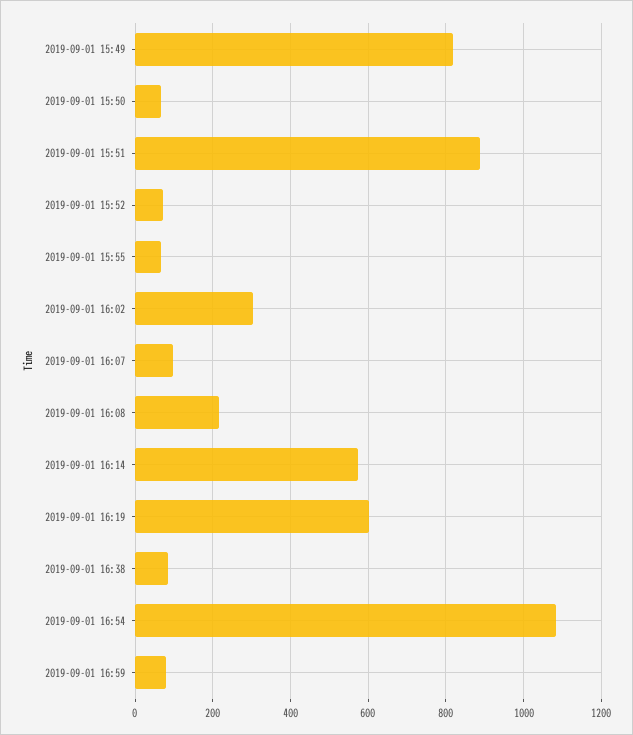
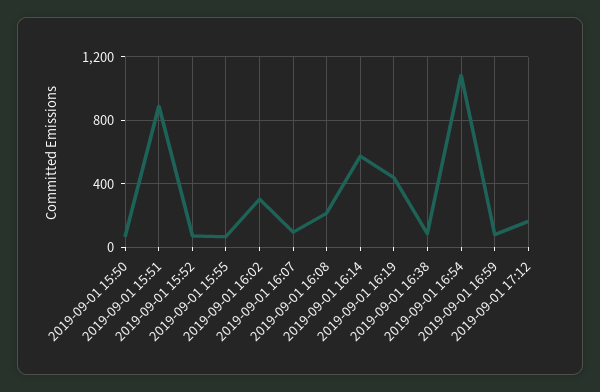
2019-09-01 15:49: 820 -> none
2019-09-01 16:19: 600 -> 450
2019-09-01 17:12: none -> 150

